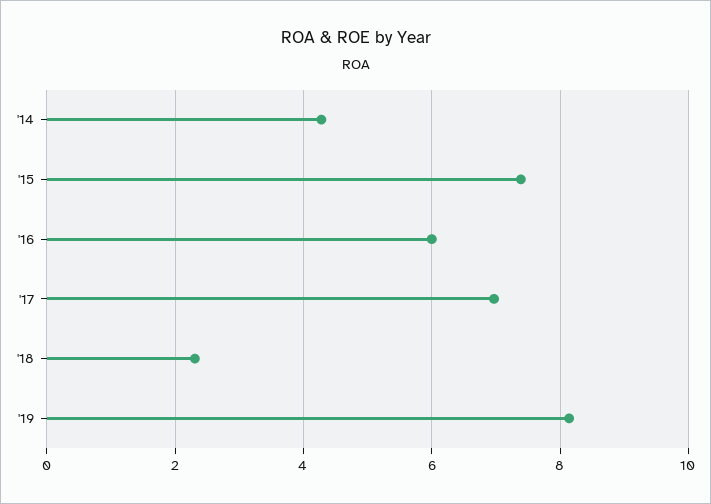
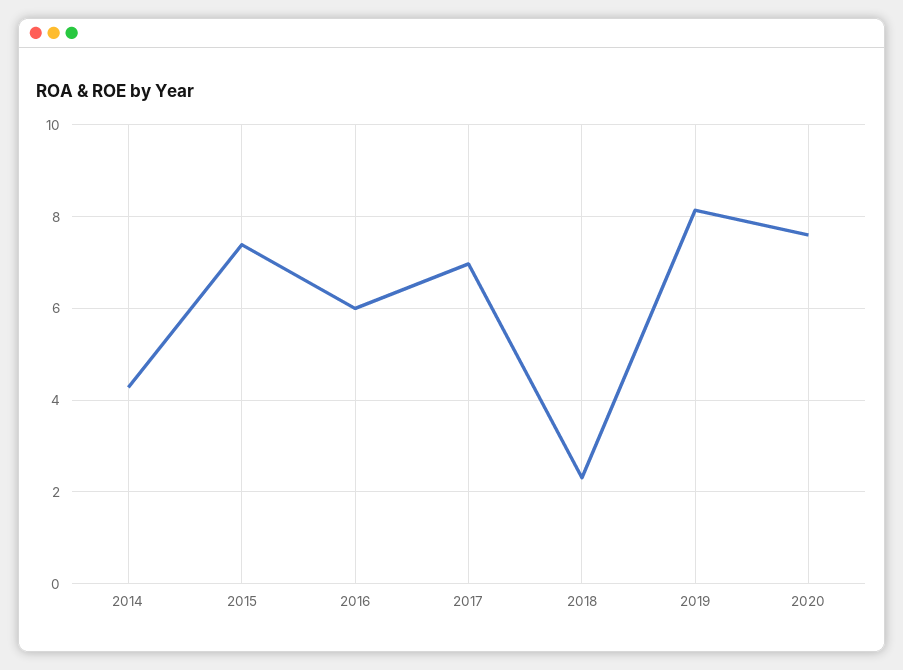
2020: none -> 7.6

